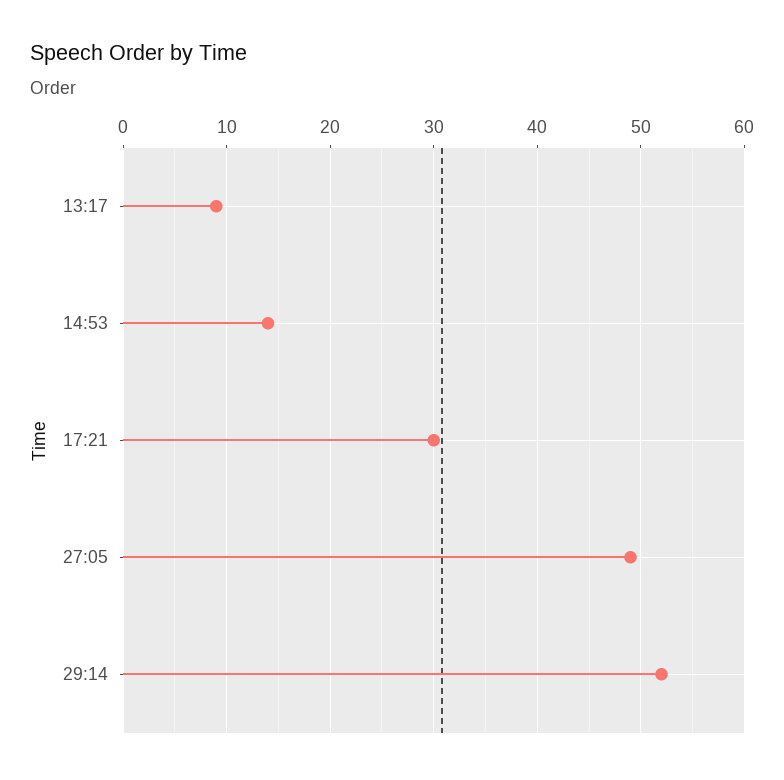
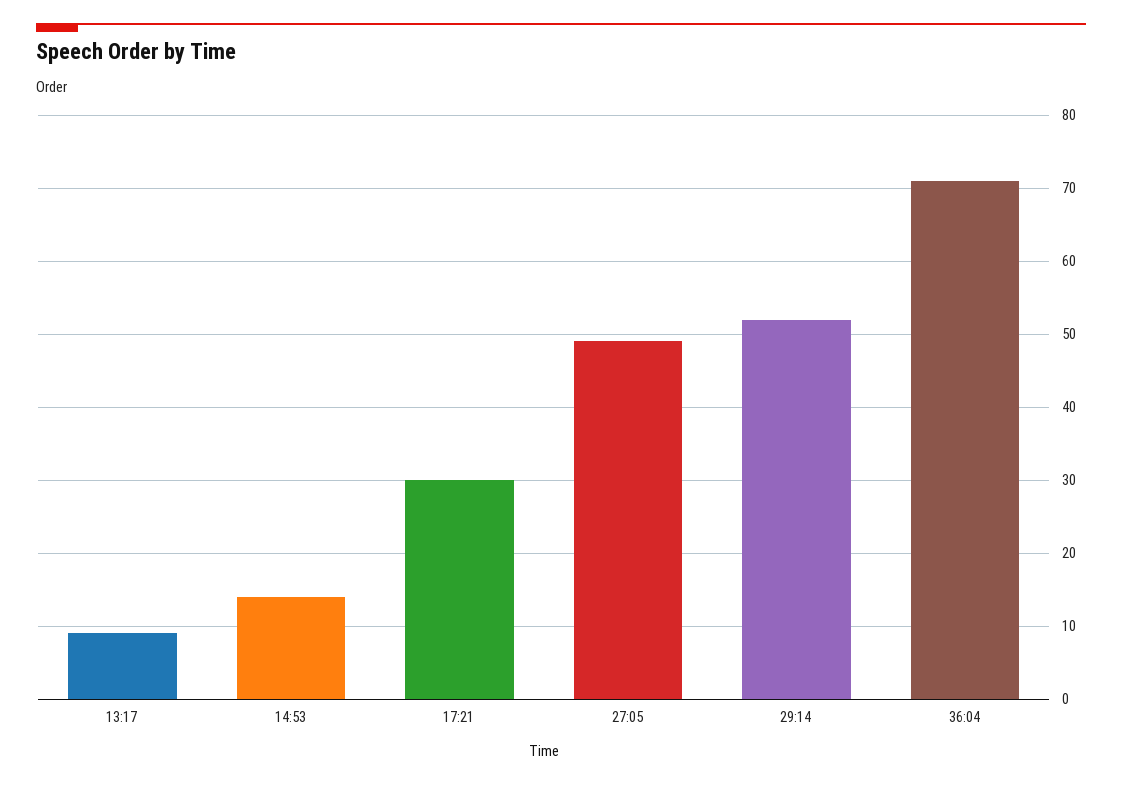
36:04: none -> 71

